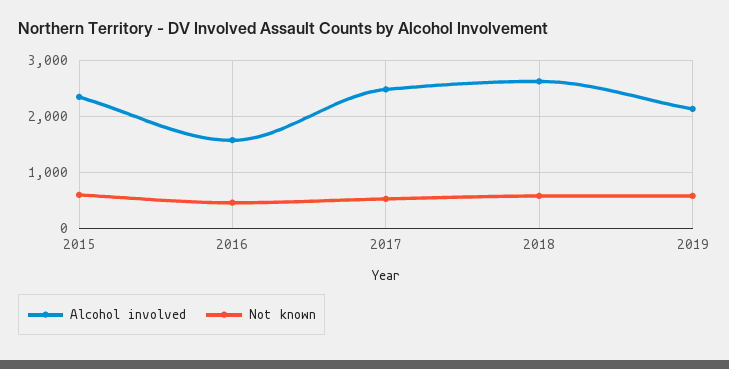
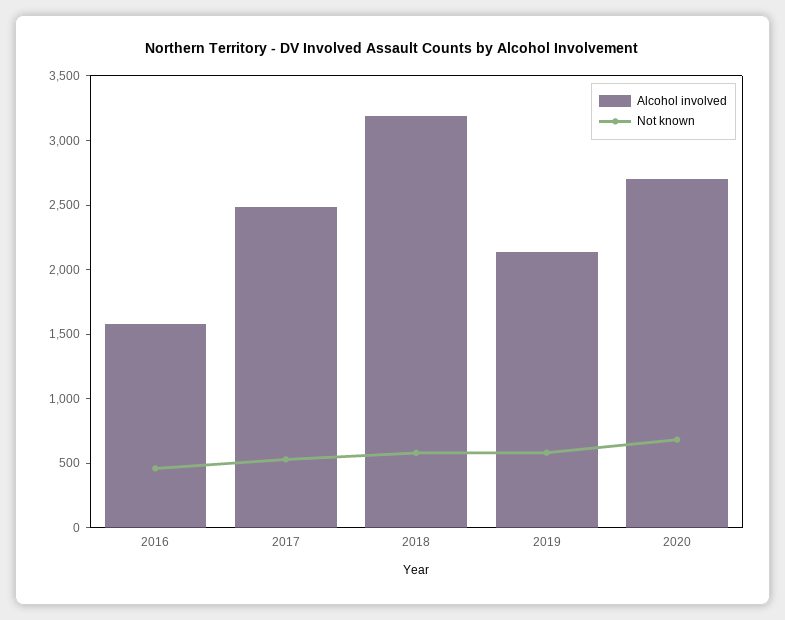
Alcohol involved, 2015: 2400 -> none
Not known, 2015: 600 -> none
Alcohol involved, 2018: 2600 -> 3200
Alcohol involved, 2020: none -> 2700
Not known, 2020: none -> 700

